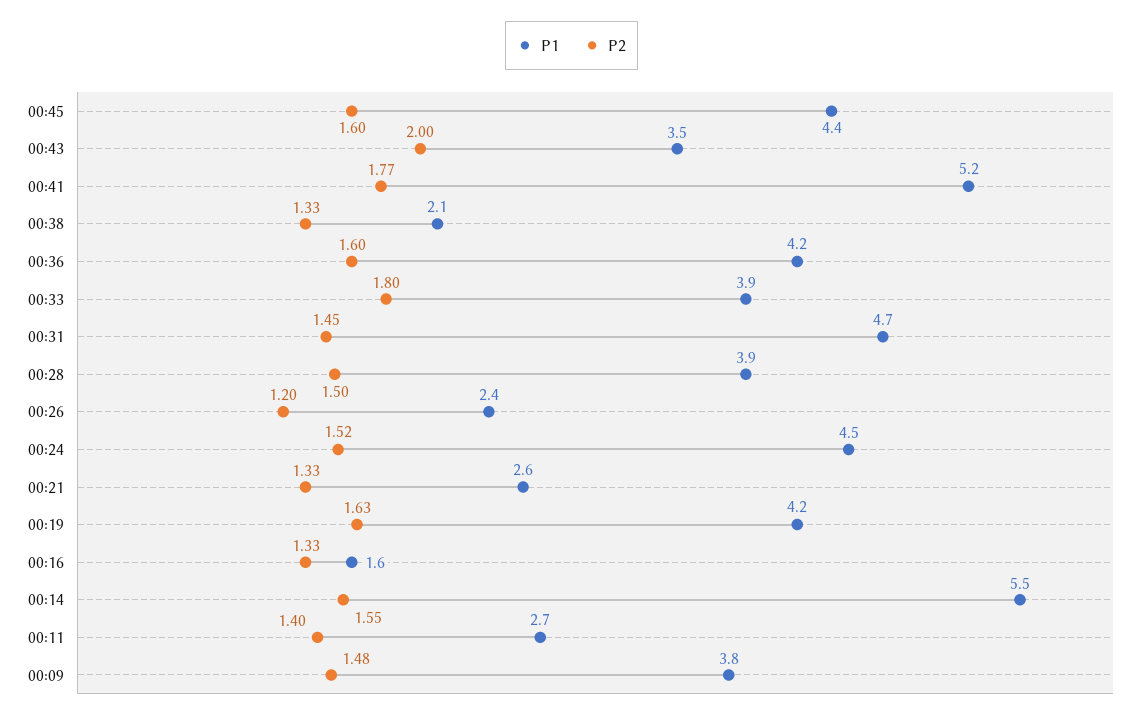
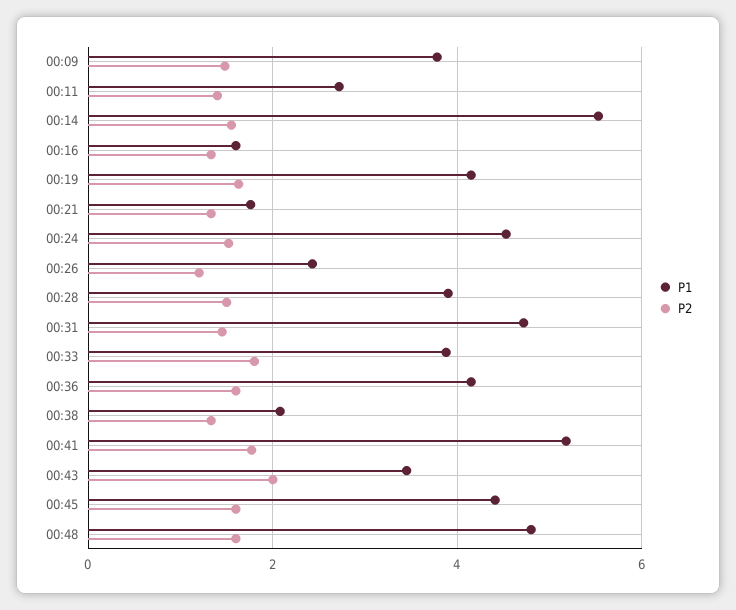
P1, 00:21: 2.6 -> 1.8
P1, 00:48: none -> 4.8
P2, 00:48: none -> 1.6

